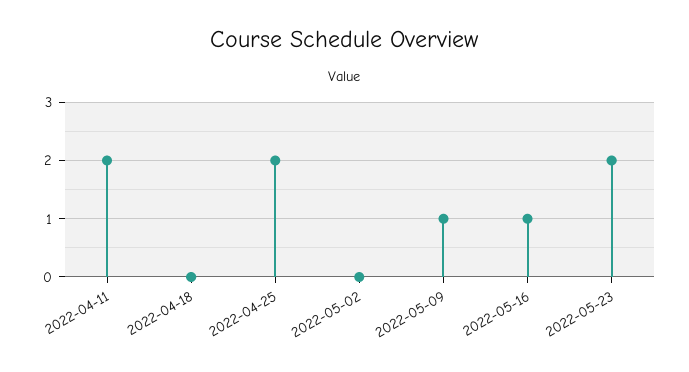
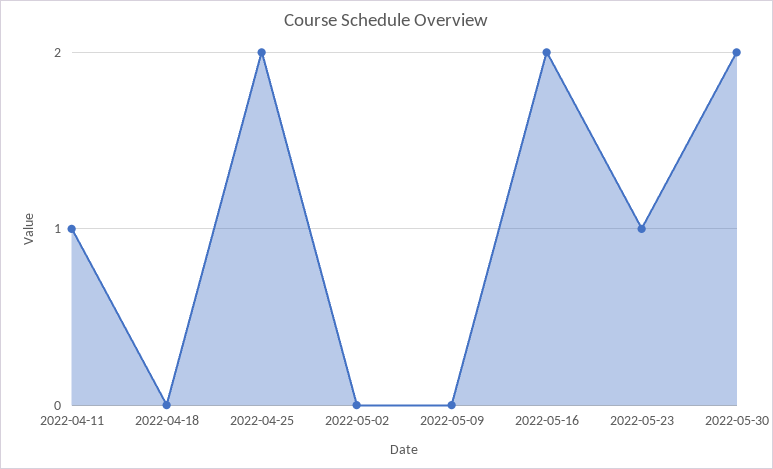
2022-04-11: 2 -> 1
2022-05-09: 1 -> 0
2022-05-16: 1 -> 2
2022-05-23: 2 -> 1
2022-05-30: none -> 2

